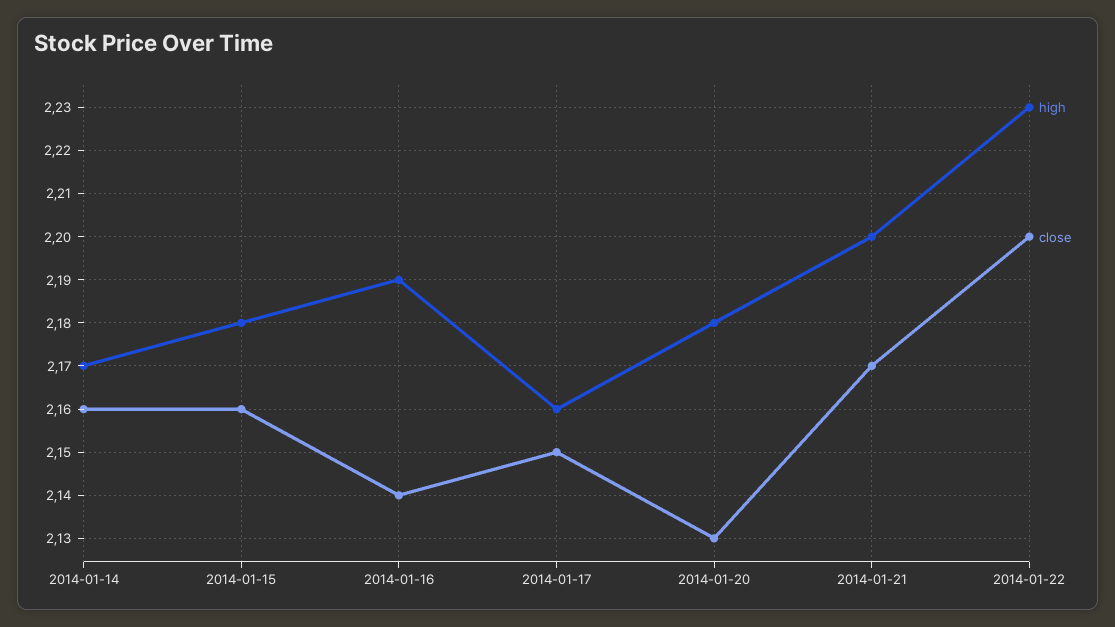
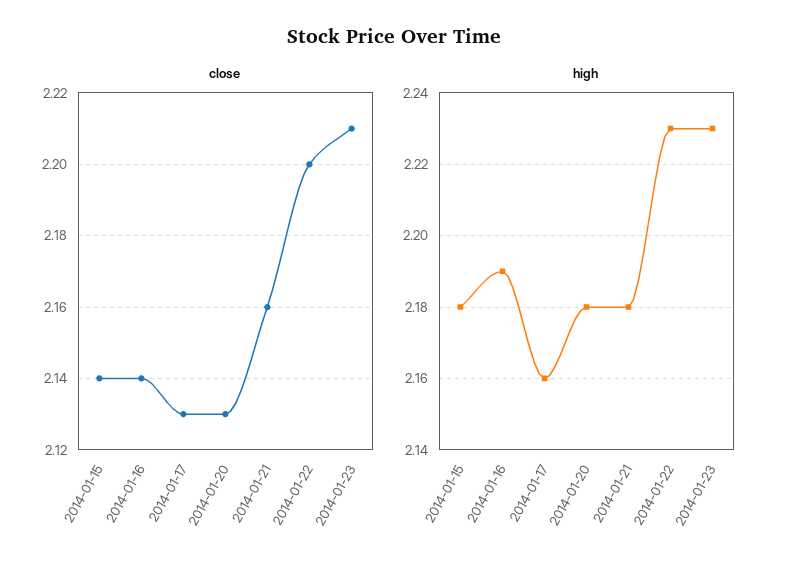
high, 2014-01-14: 2.17 -> none
close, 2014-01-14: 2.16 -> none
close, 2014-01-15: 2.16 -> 2.14
close, 2014-01-17: 2.15 -> 2.13
high, 2014-01-21: 2.2 -> 2.18
close, 2014-01-21: 2.17 -> 2.16
close, 2014-01-23: none -> 2.21
high, 2014-01-23: none -> 2.23

